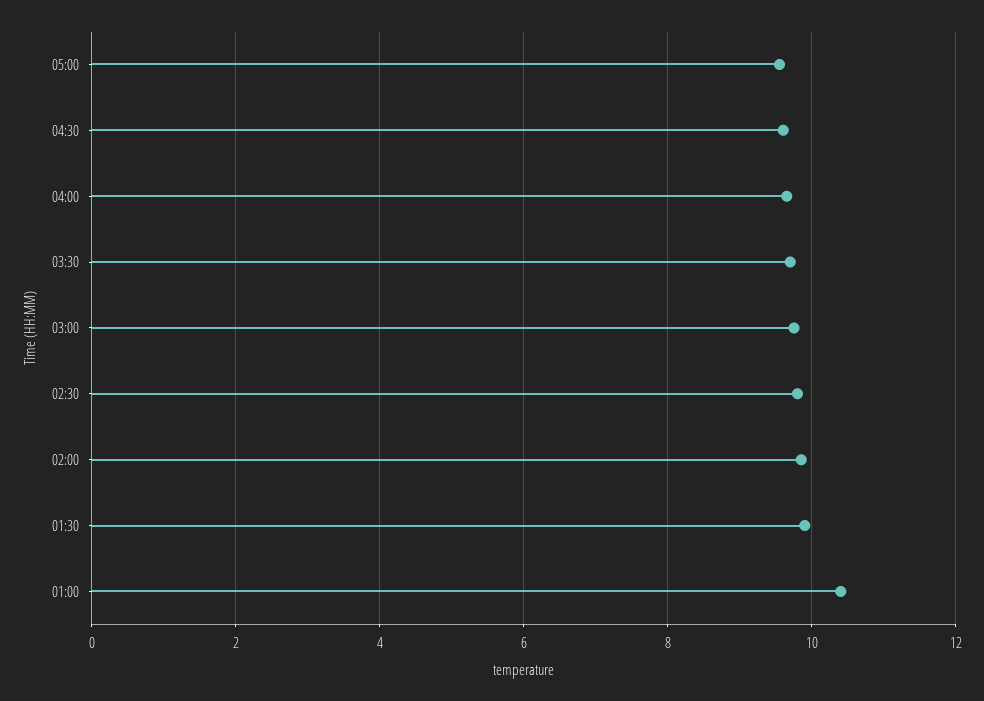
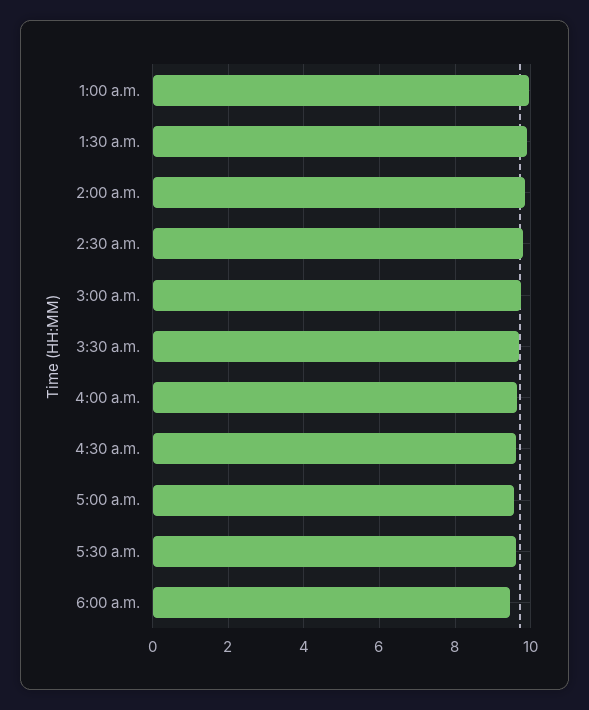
01:00: 10.4 -> 10
5:30 a.m.: none -> 9.6
6:00 a.m.: none -> 9.4

